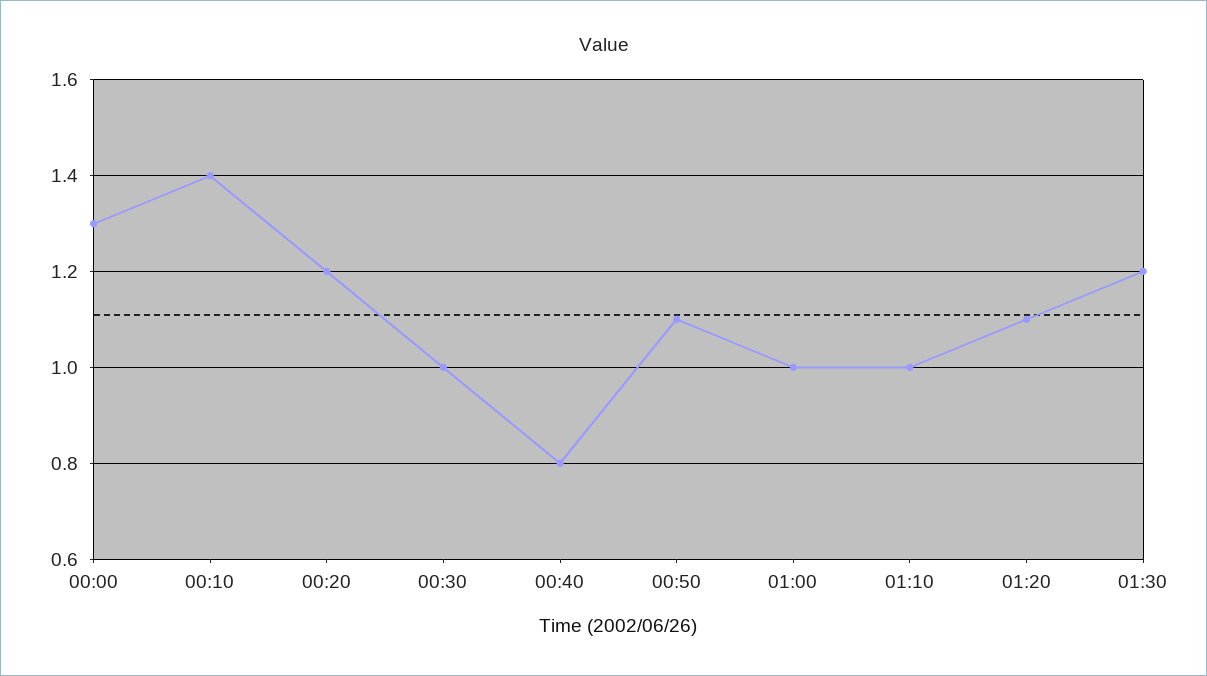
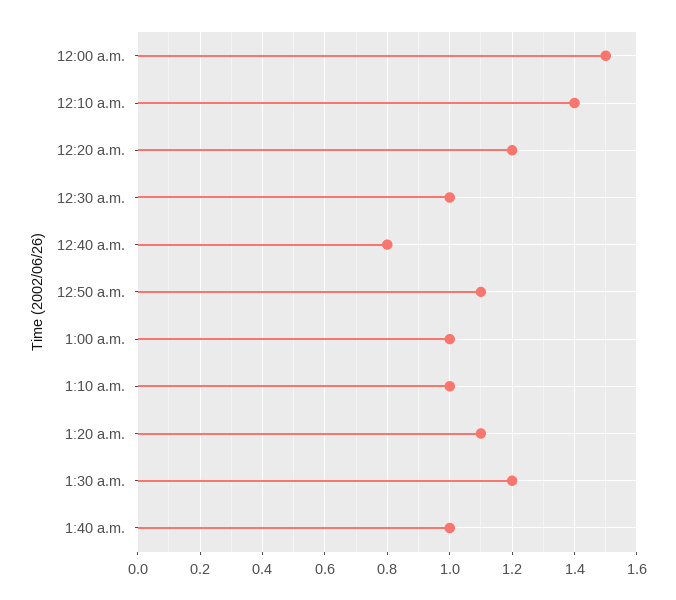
00:00: 1.3 -> 1.5
1:40 a.m.: none -> 1

